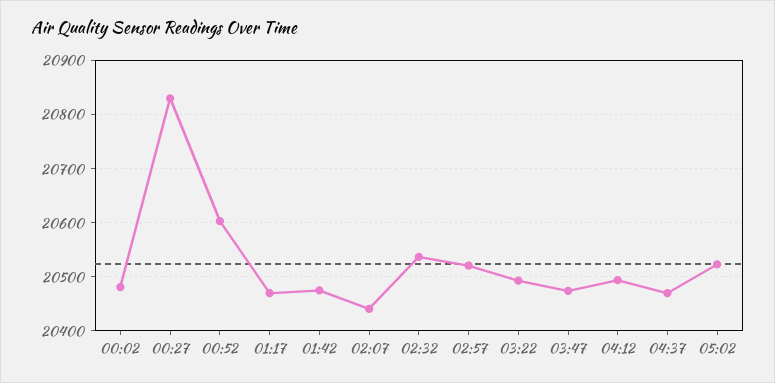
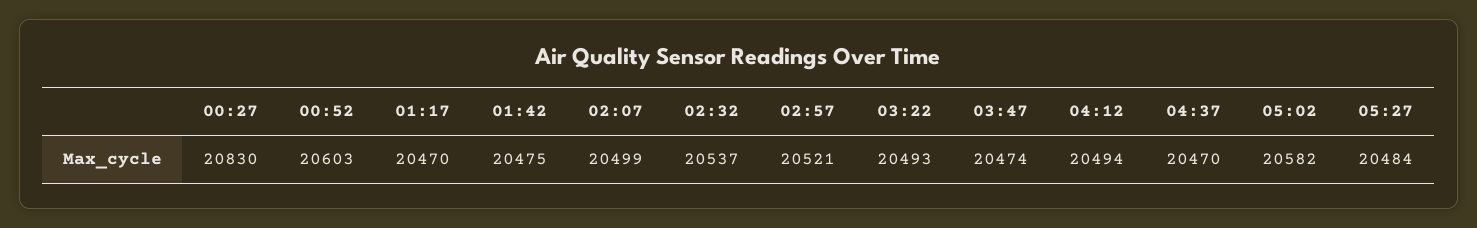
00:02: 20480 -> none
02:07: 20440 -> 20499
05:02: 20520 -> 20582
05:27: none -> 20484

